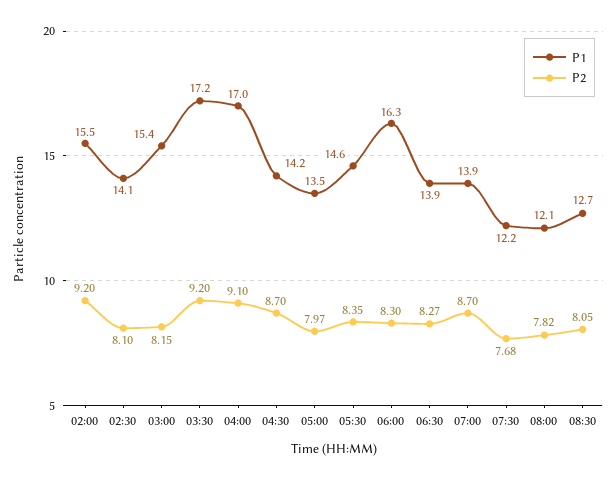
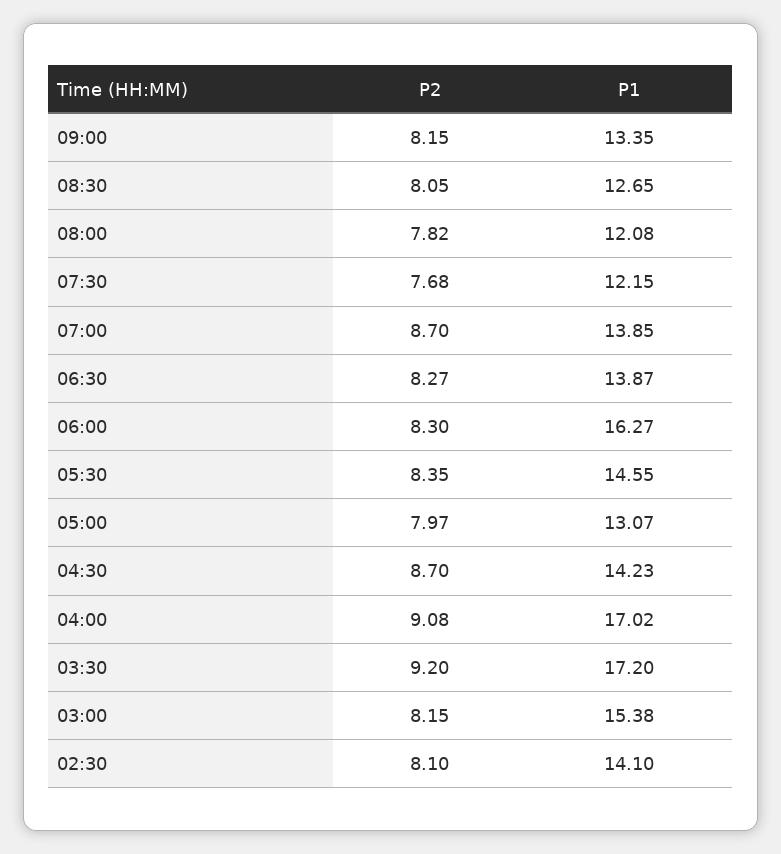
P1, 02:00: 15.5 -> none
P2, 02:00: 9.2 -> none
P2, 04:00: 9.1 -> 9.08
P1, 05:00: 13.5 -> 13.07
P2, 09:00: none -> 8.15
P1, 09:00: none -> 13.35

